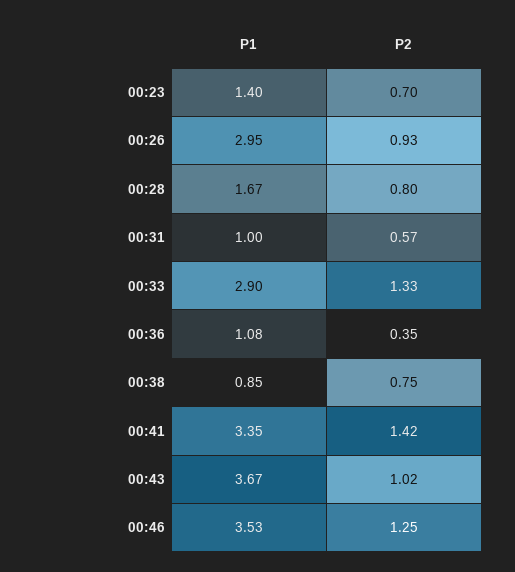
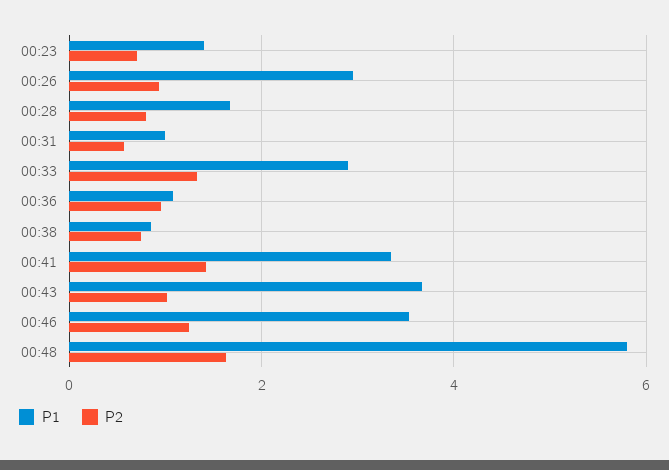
P2, 00:36: 0.35 -> 1
P1, 00:48: none -> 5.8
P2, 00:48: none -> 1.6

